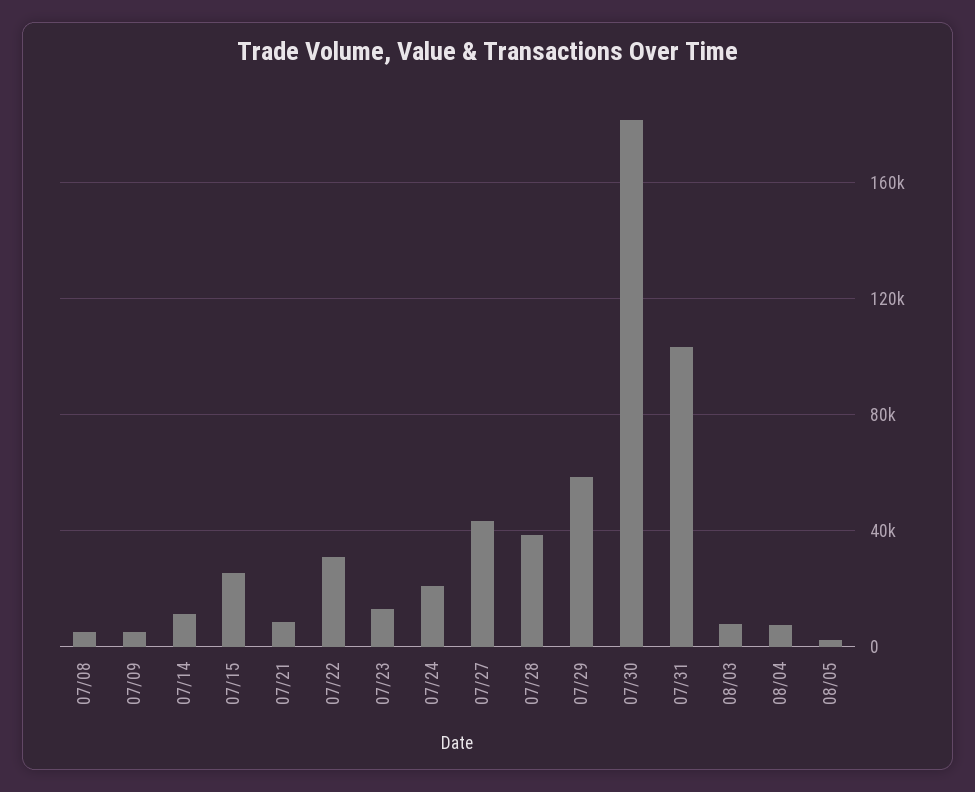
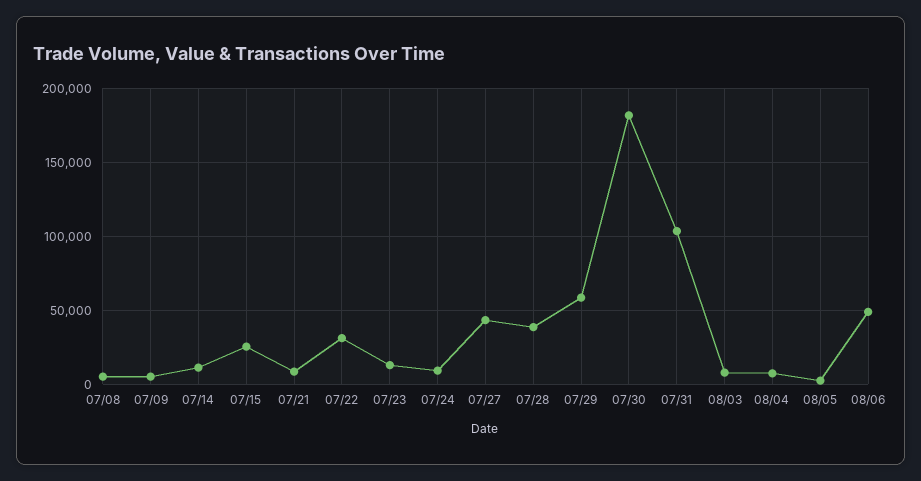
07/24: 20000 -> 10000
08/06: none -> 50000

